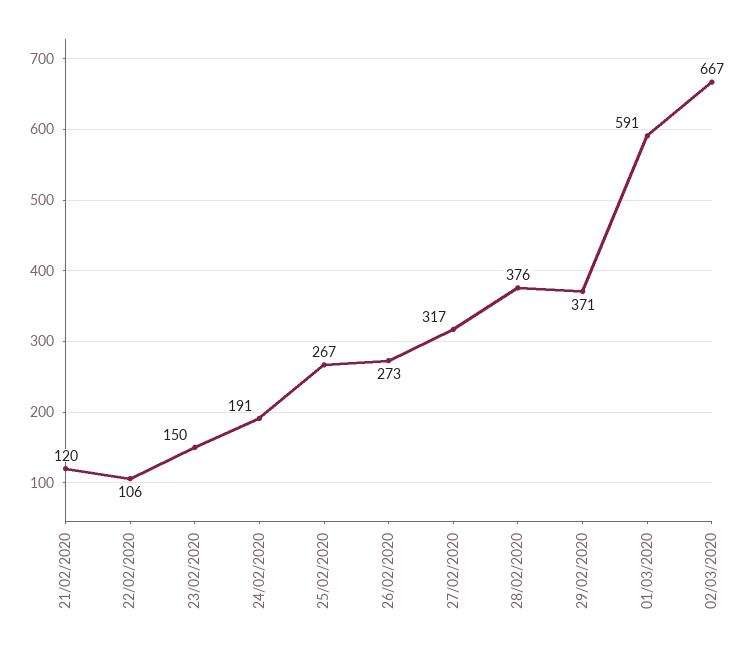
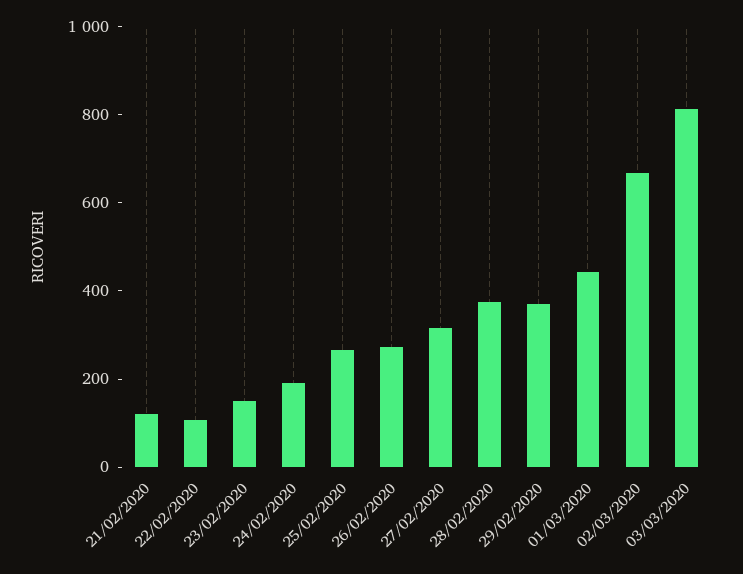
01/03/2020: 591 -> 450
03/03/2020: none -> 800

